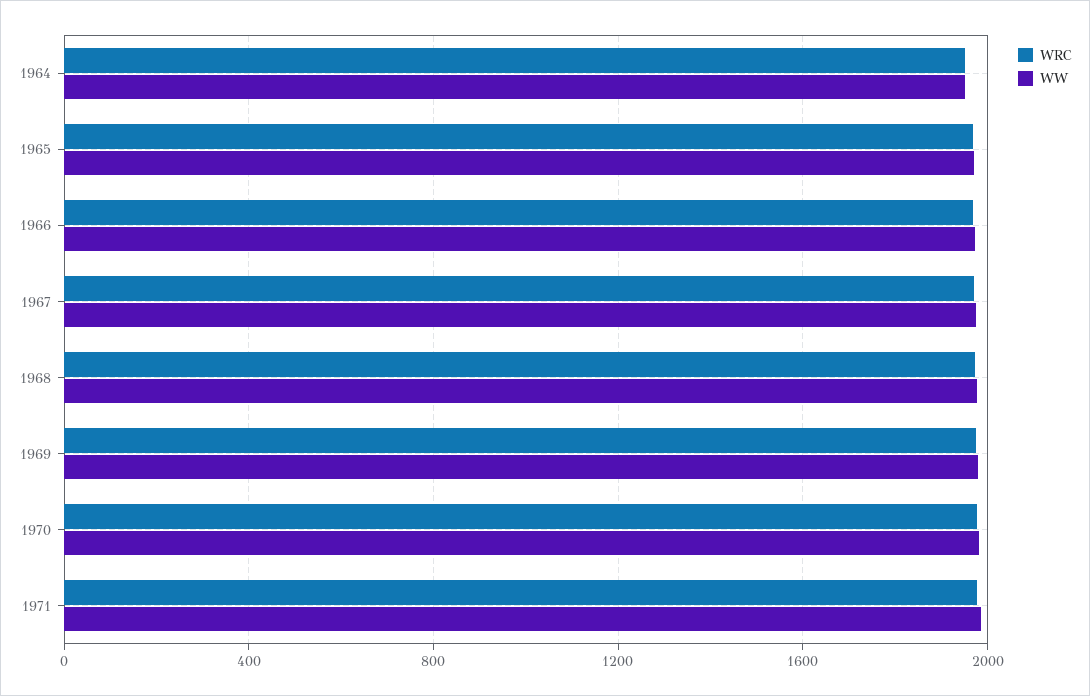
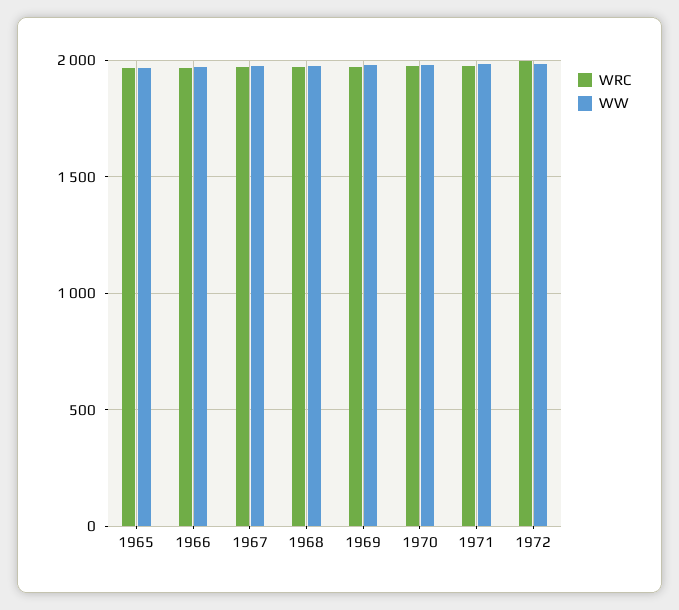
WRC, 1964: 1950 -> none
WW, 1964: 1950 -> none
WRC, 1972: none -> 2000
WW, 1972: none -> 2000

